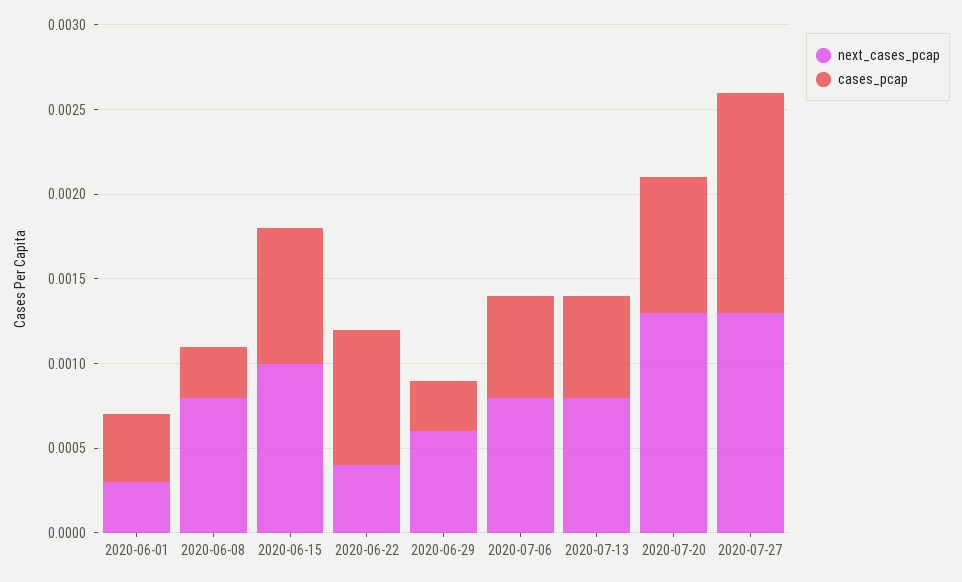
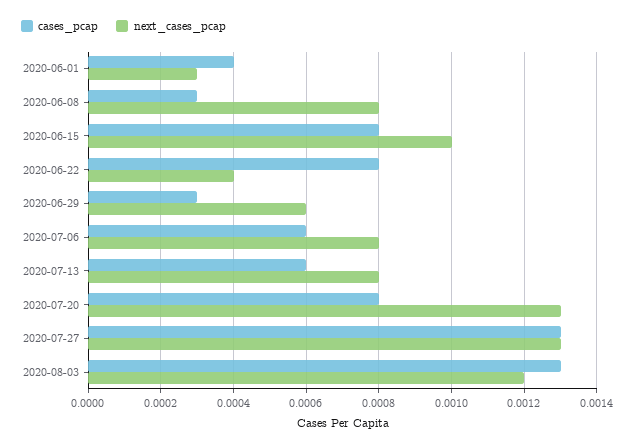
cases_pcap, 2020-08-03: none -> 0.0013
next_cases_pcap, 2020-08-03: none -> 0.0012

